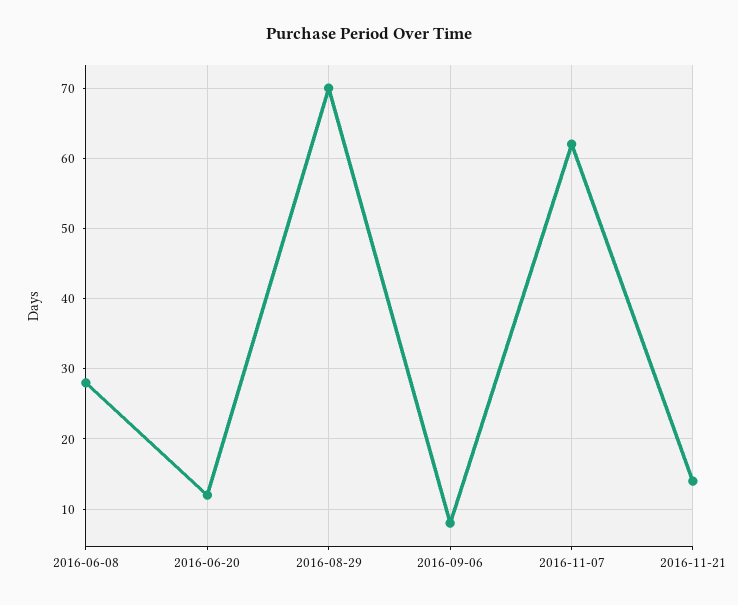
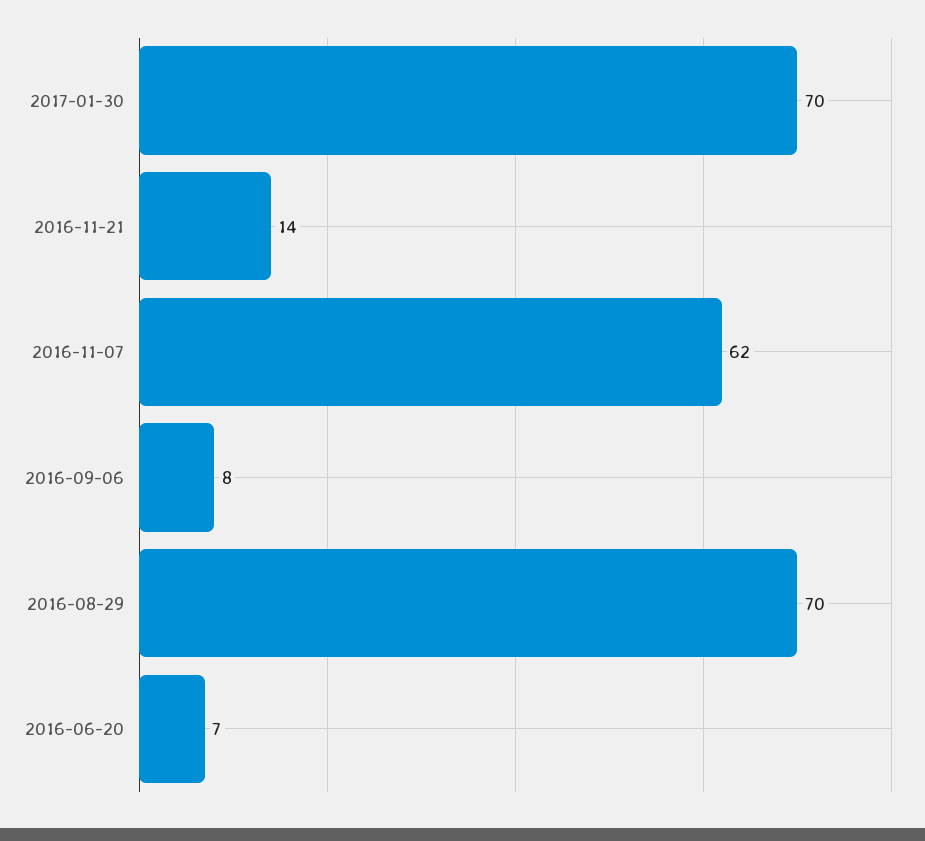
2016-06-08: 28 -> none
2016-06-20: 12 -> 7
2017-01-30: none -> 70

